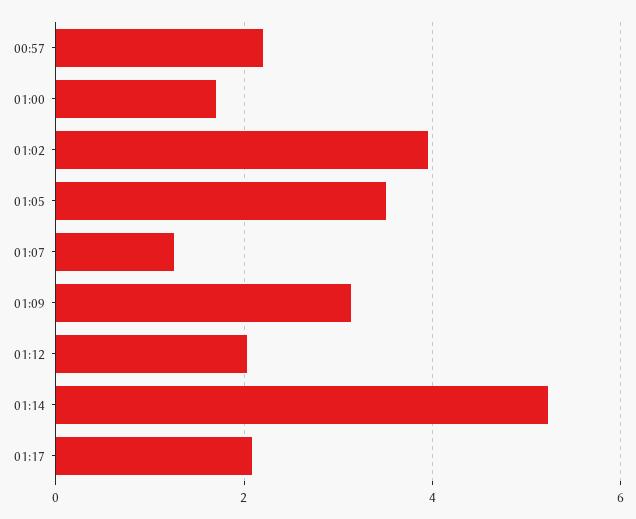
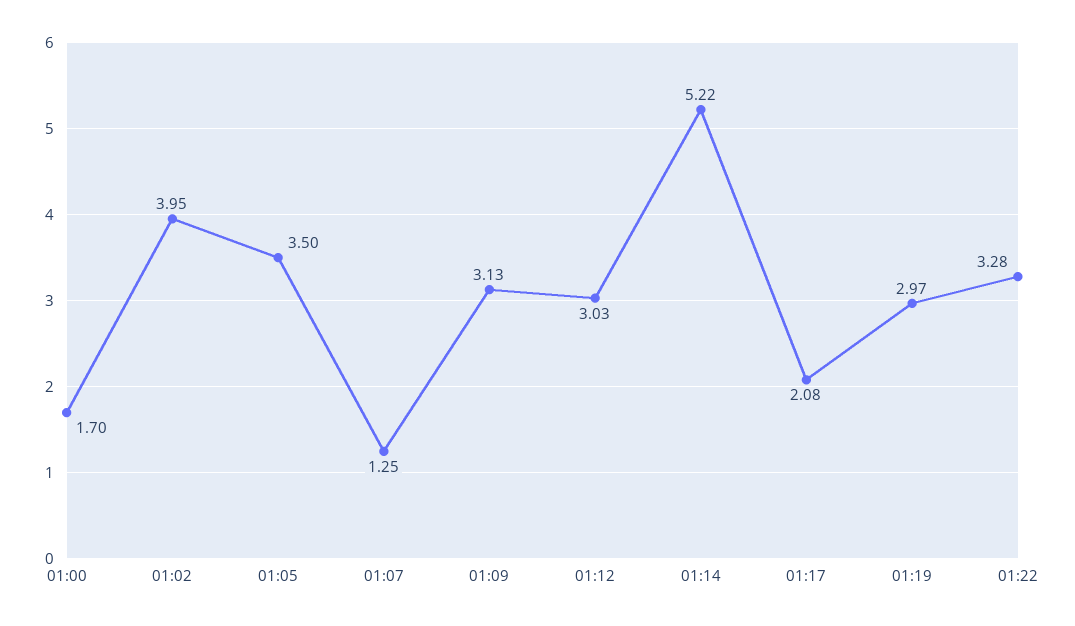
00:57: 2.2 -> none
01:12: 2 -> 3.03
01:19: none -> 2.97
01:22: none -> 3.28

